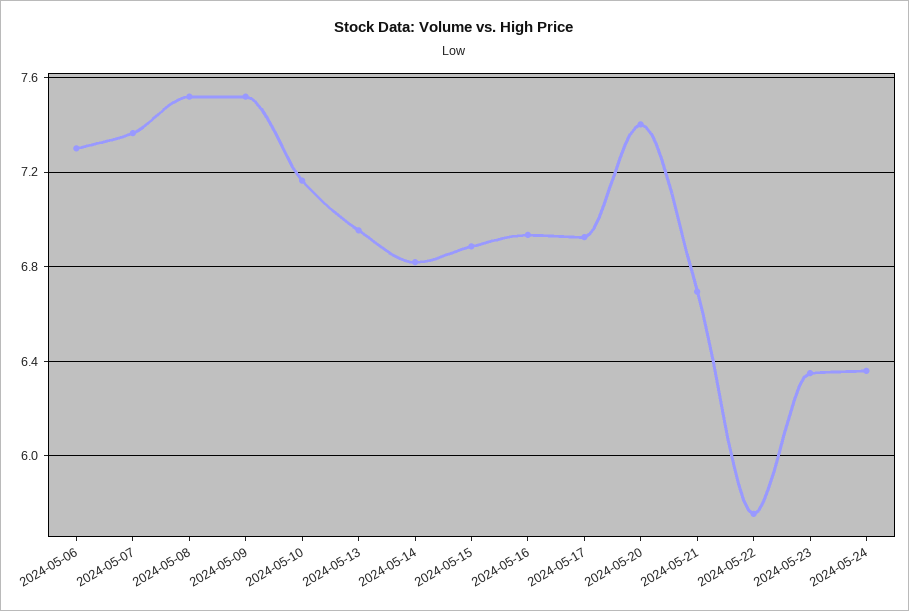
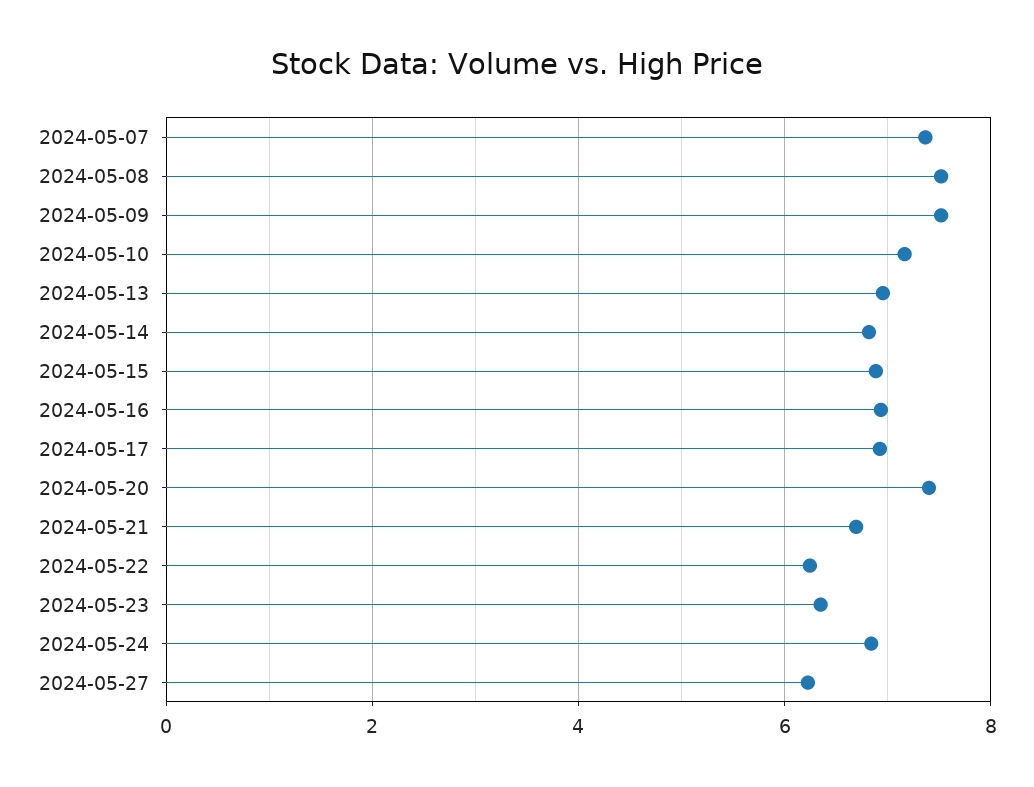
2024-05-06: 7.3 -> none
2024-05-22: 5.75 -> 6.2
2024-05-24: 6.35 -> 6.8
2024-05-27: none -> 6.2

